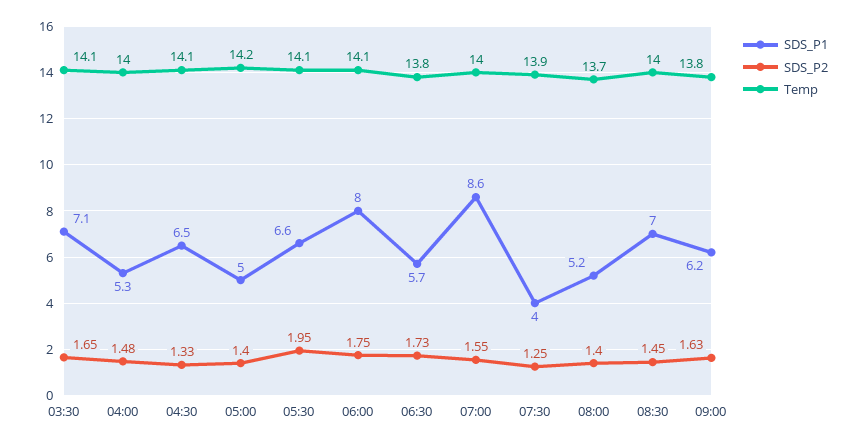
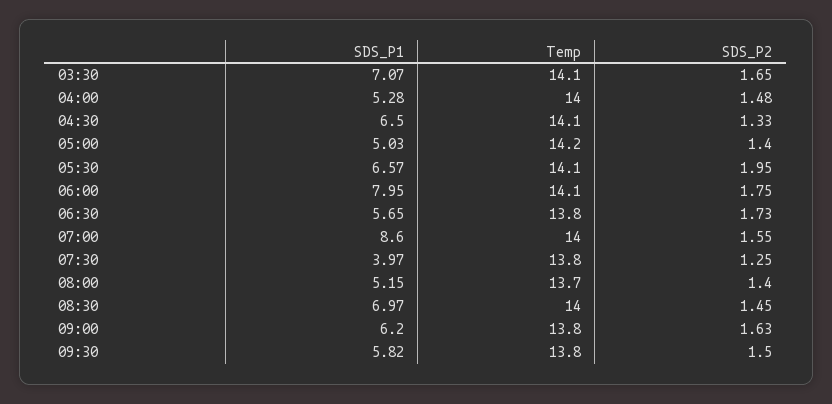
Temp, 07:30: 13.9 -> 13.8
SDS_P1, 09:30: none -> 5.82
Temp, 09:30: none -> 13.8
SDS_P2, 09:30: none -> 1.5

